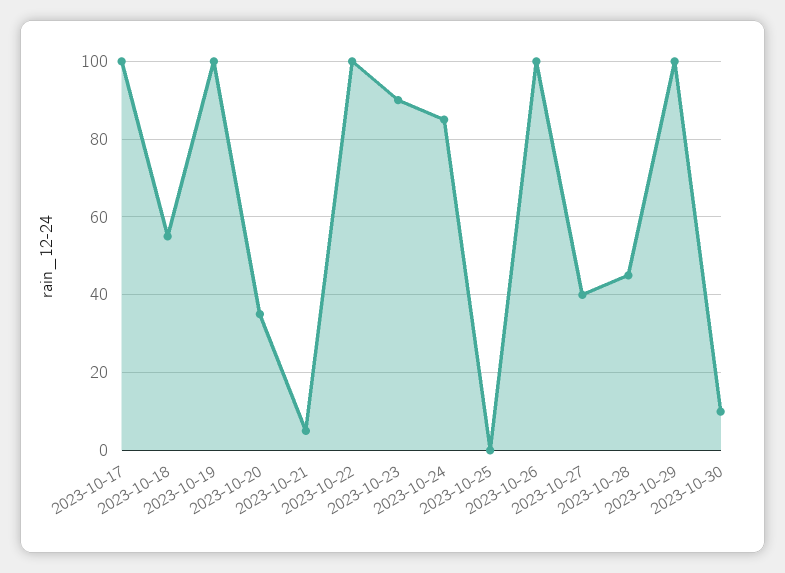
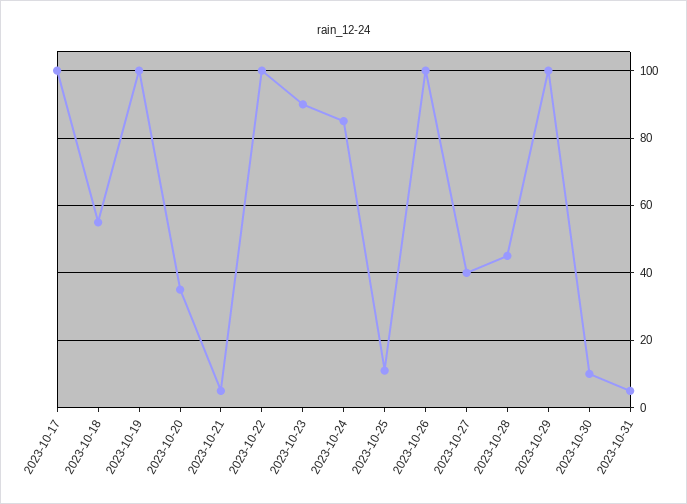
2023-10-25: 0 -> 10
2023-10-31: none -> 5

